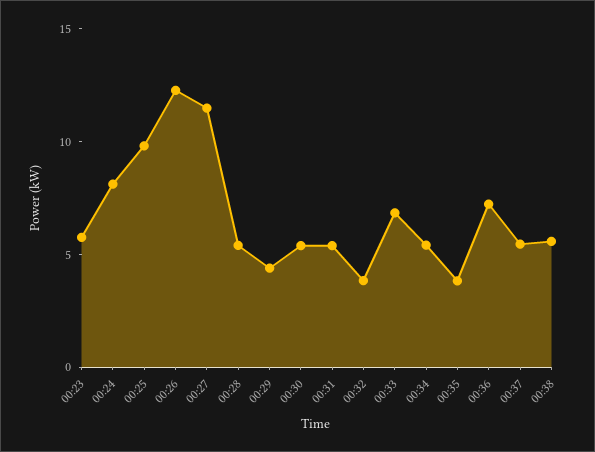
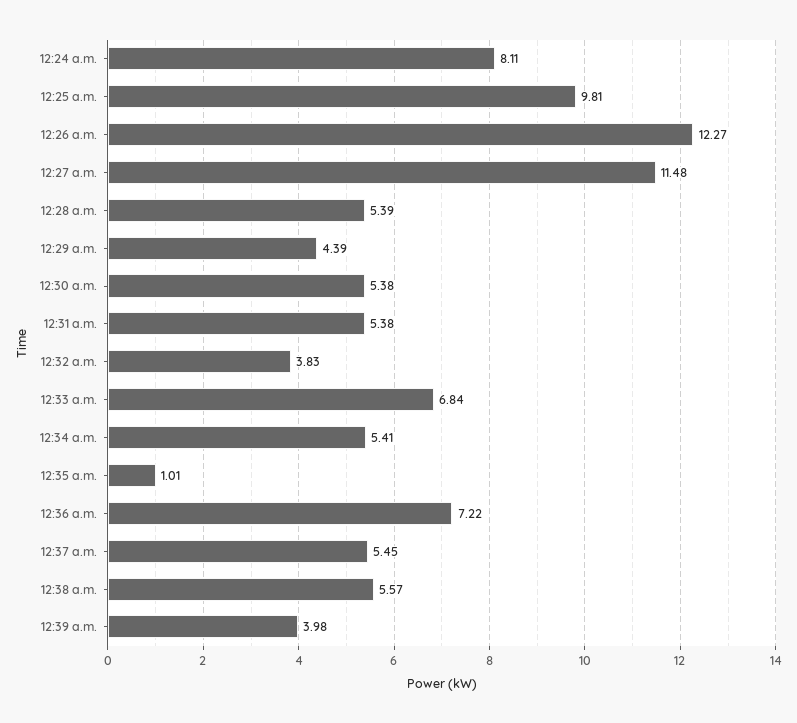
00:23: 6 -> none
00:35: 4 -> 1.01
12:39 a.m.: none -> 3.98

